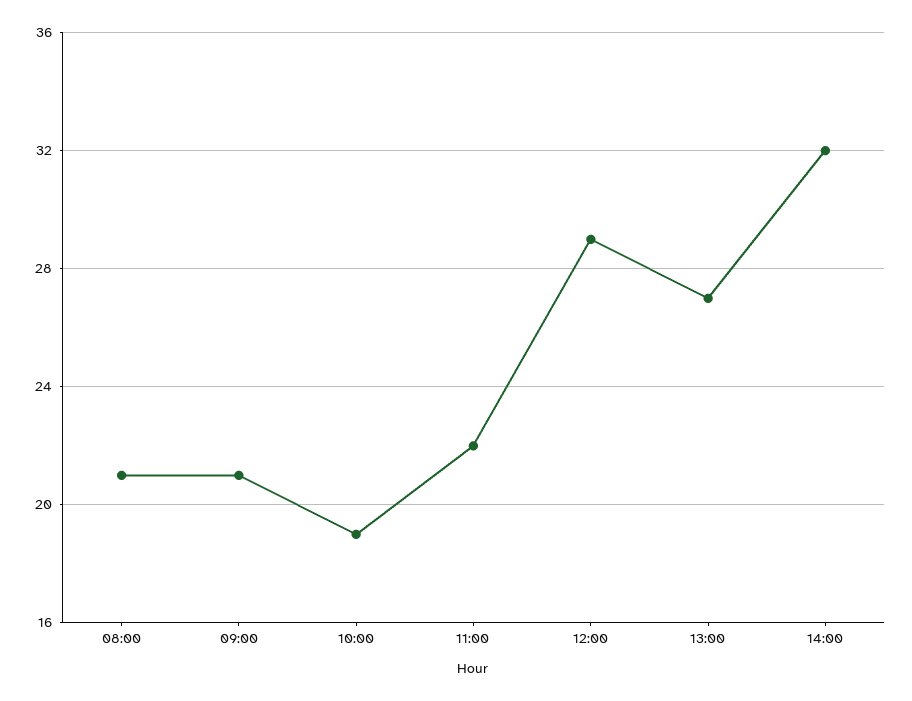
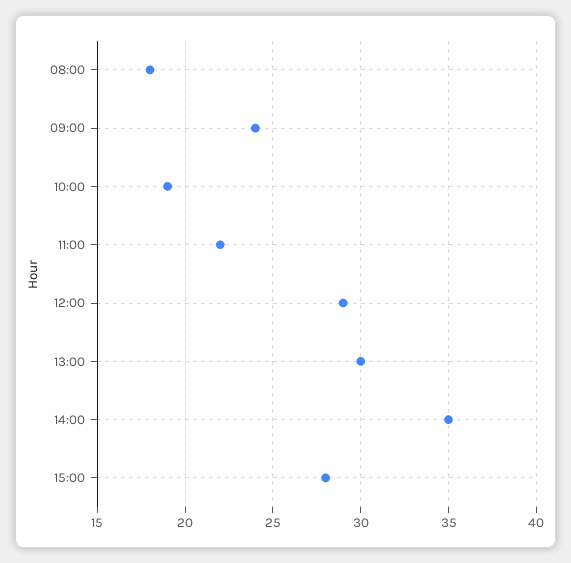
08:00: 21 -> 18
09:00: 21 -> 24
13:00: 27 -> 30
14:00: 32 -> 35
15:00: none -> 28

